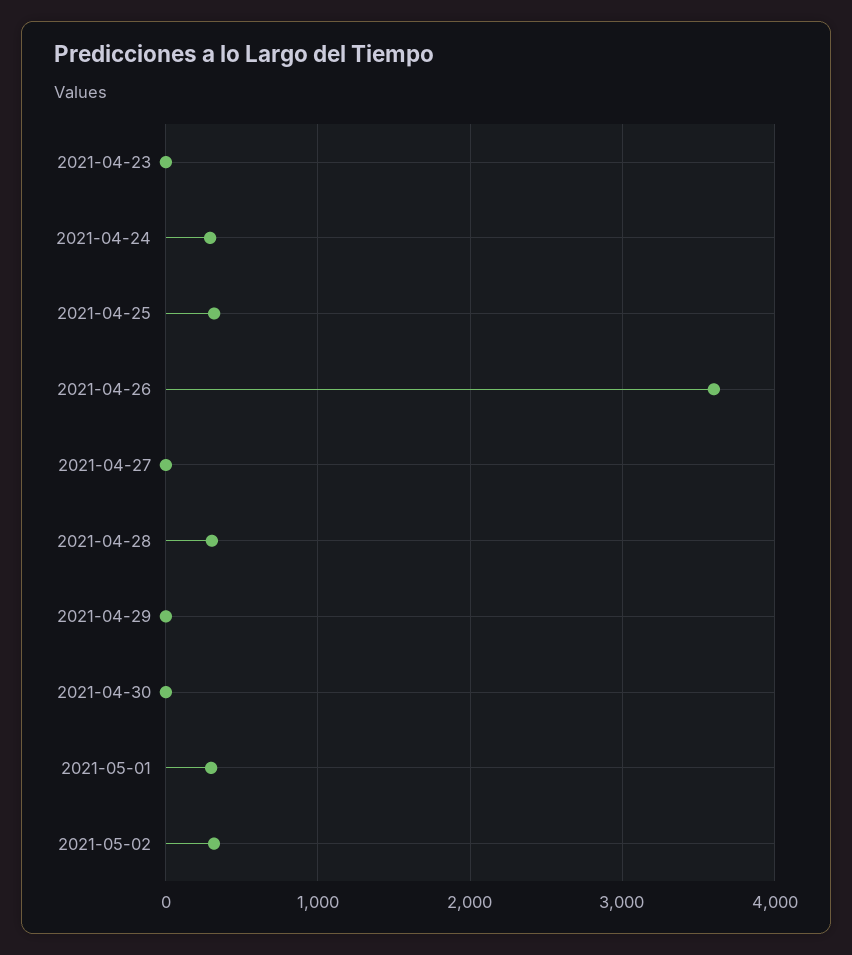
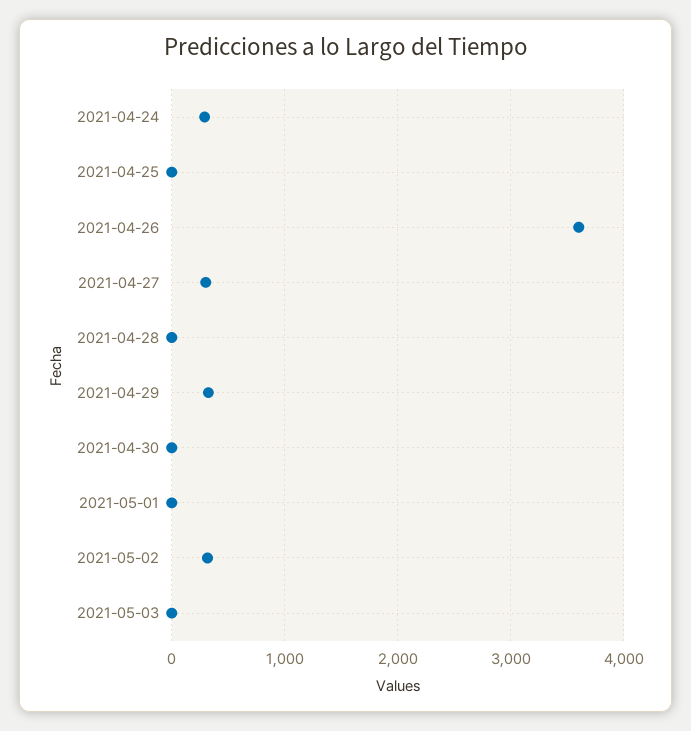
2021-04-23: 0 -> none
2021-04-25: 300 -> 0
2021-04-27: 0 -> 300
2021-04-28: 300 -> 0
2021-04-29: 0 -> 300
2021-05-01: 300 -> 0
2021-05-03: none -> 0

